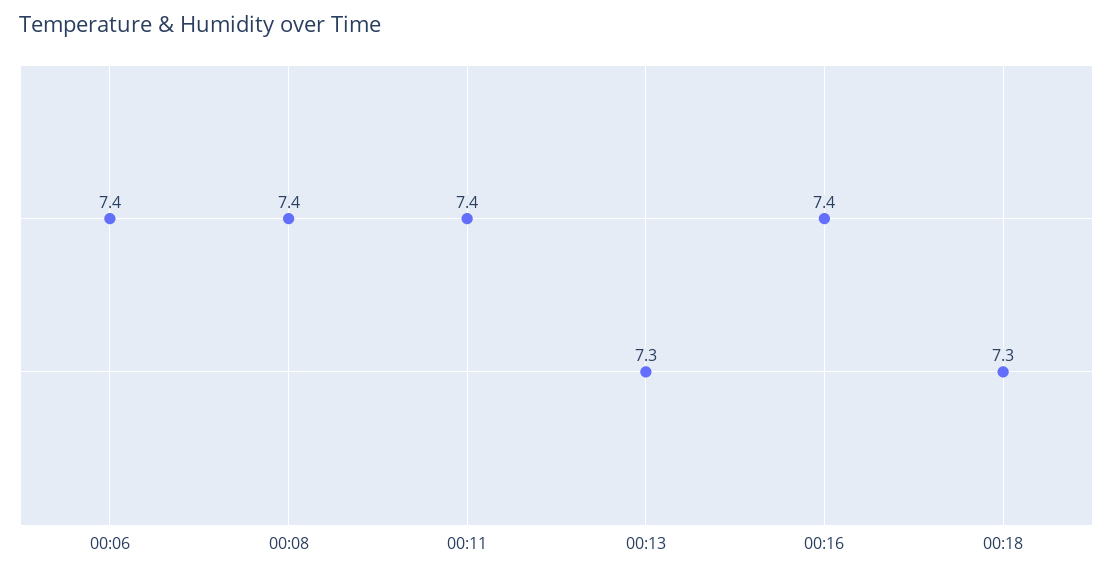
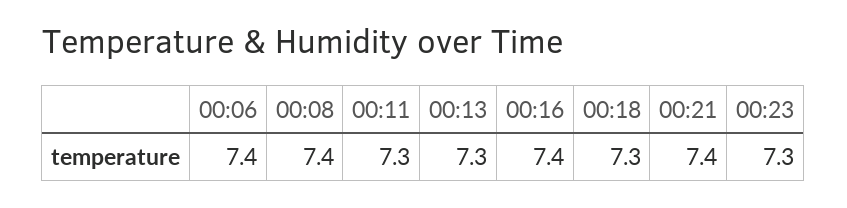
00:11: 7.4 -> 7.3
00:21: none -> 7.4
00:23: none -> 7.3

